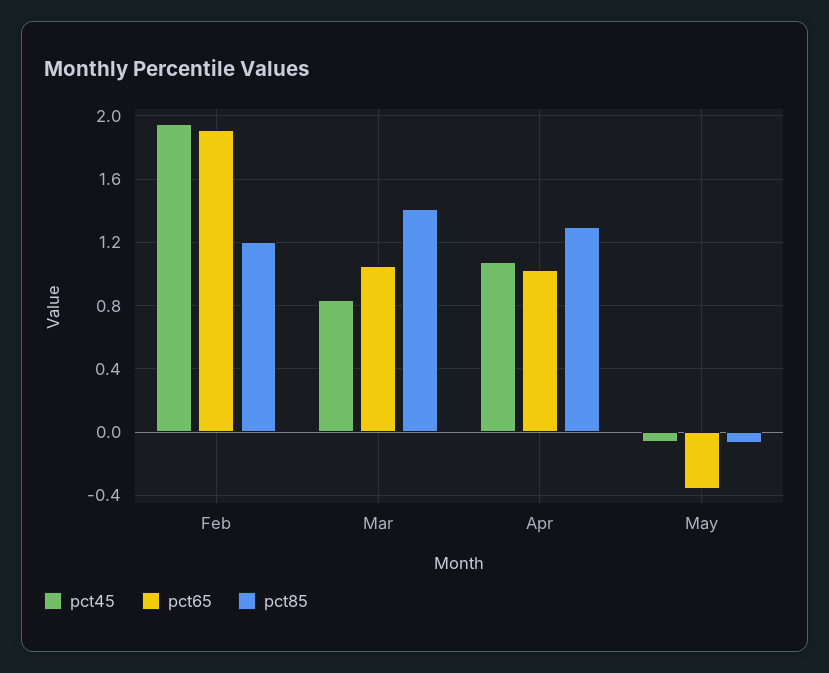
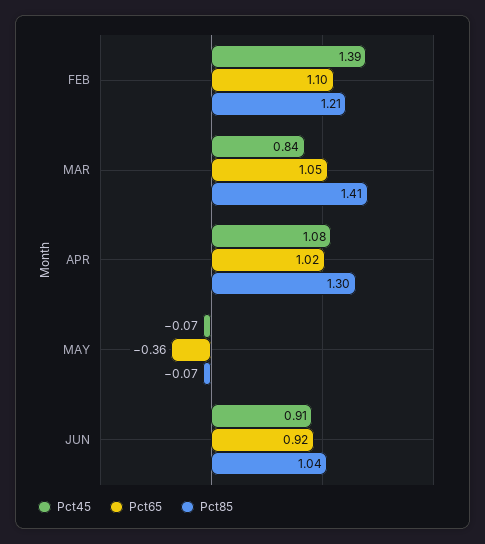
pct45, Feb: 1.95 -> 1.39
pct65, Feb: 1.9 -> 1.1
pct45, JUN: none -> 0.91
pct65, JUN: none -> 0.92
pct85, JUN: none -> 1.04

